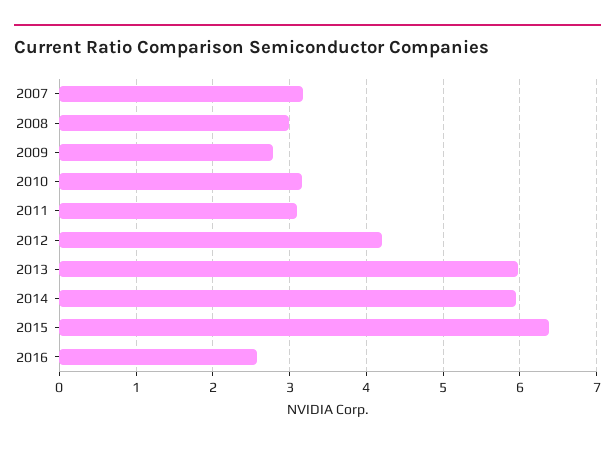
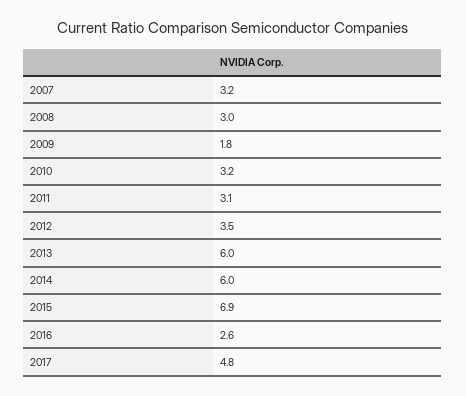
2009: 2.8 -> 1.8
2012: 4.2 -> 3.5
2015: 6.4 -> 6.9
2017: none -> 4.8

